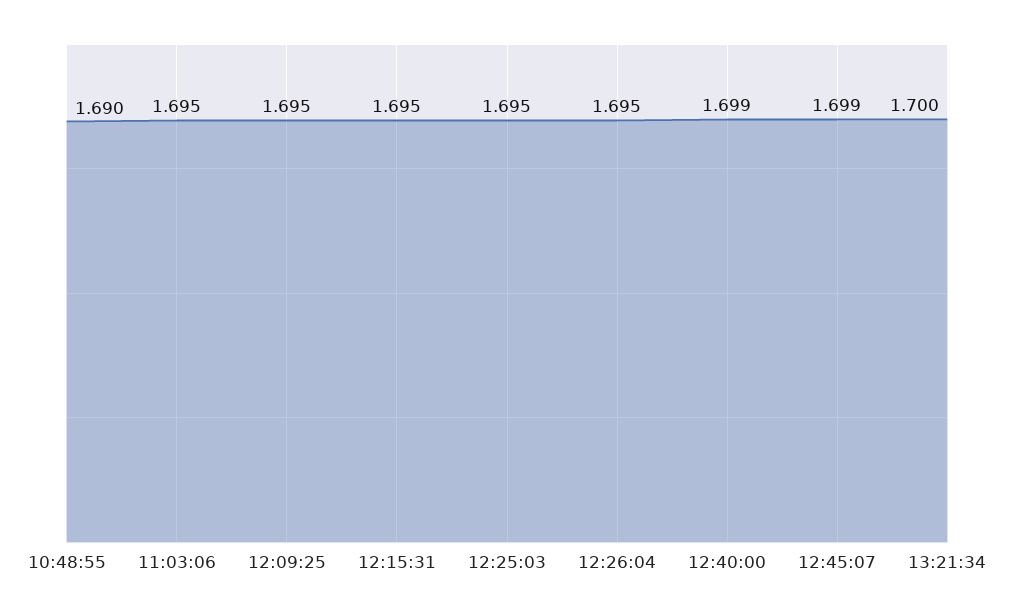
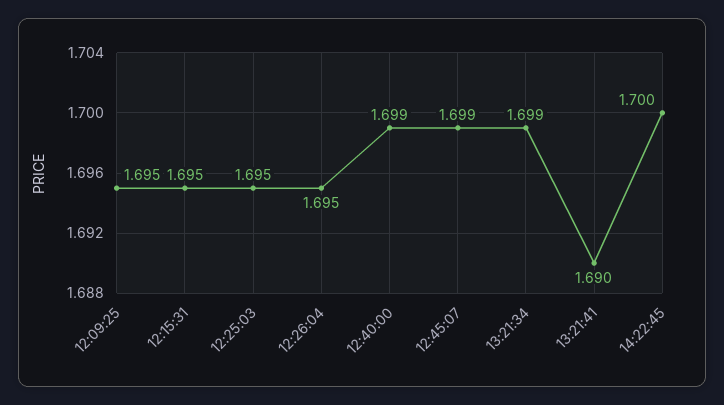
10:48:55: 1.69 -> none
11:03:06: 1.695 -> none
13:21:34: 1.7 -> 1.699
13:21:41: none -> 1.69
14:22:45: none -> 1.7

